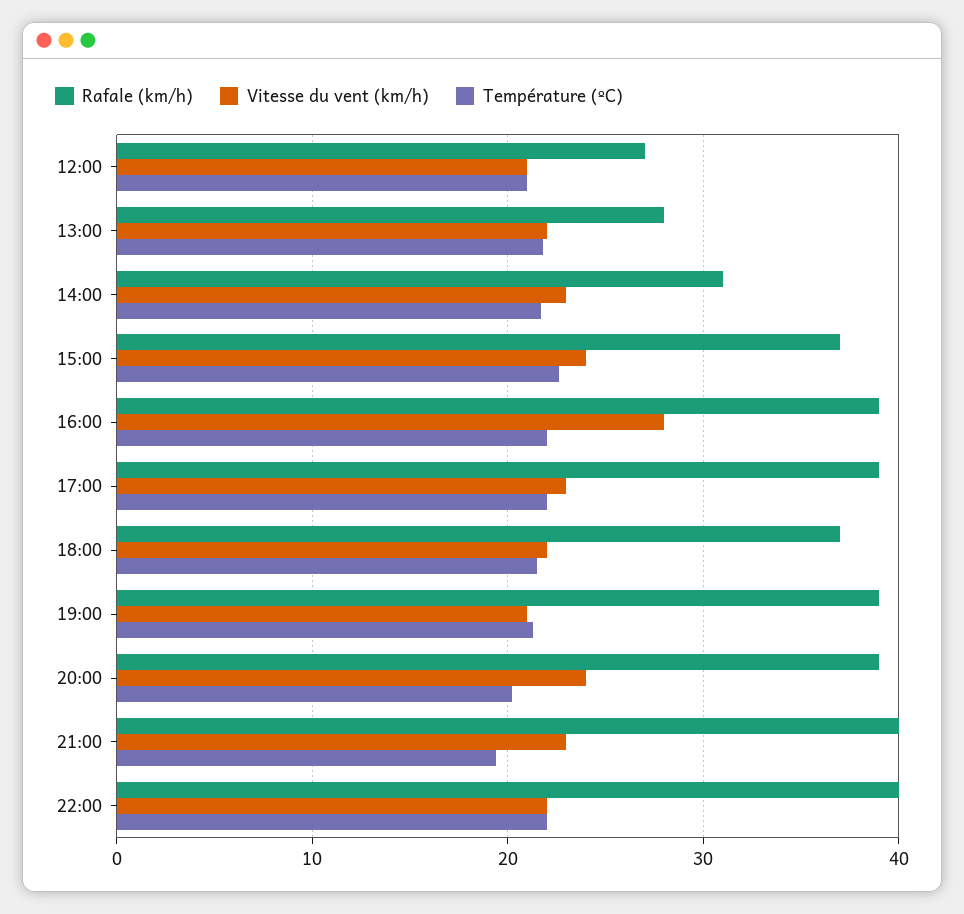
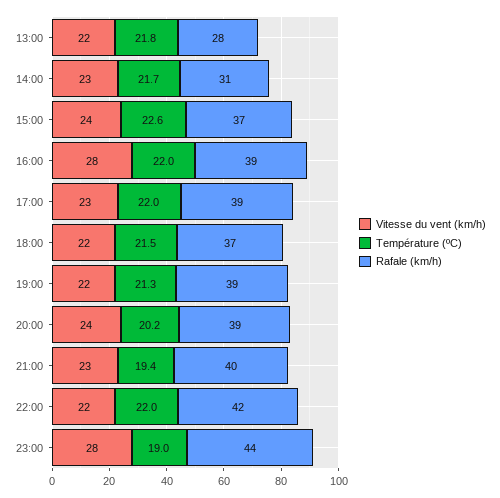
Rafale (km/h), 12:00: 27 -> none
Vitesse du vent (km/h), 12:00: 21 -> none
Température (ºC), 12:00: 21 -> none
Vitesse du vent (km/h), 19:00: 21 -> 22
Rafale (km/h), 22:00: 40 -> 42
Vitesse du vent (km/h), 23:00: none -> 28
Température (ºC), 23:00: none -> 19
Rafale (km/h), 23:00: none -> 44

